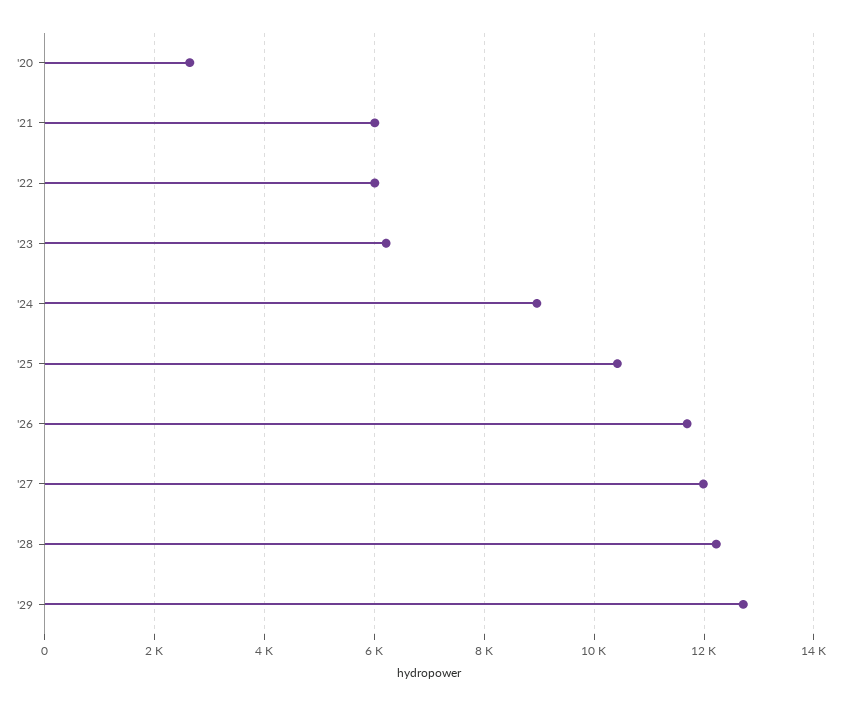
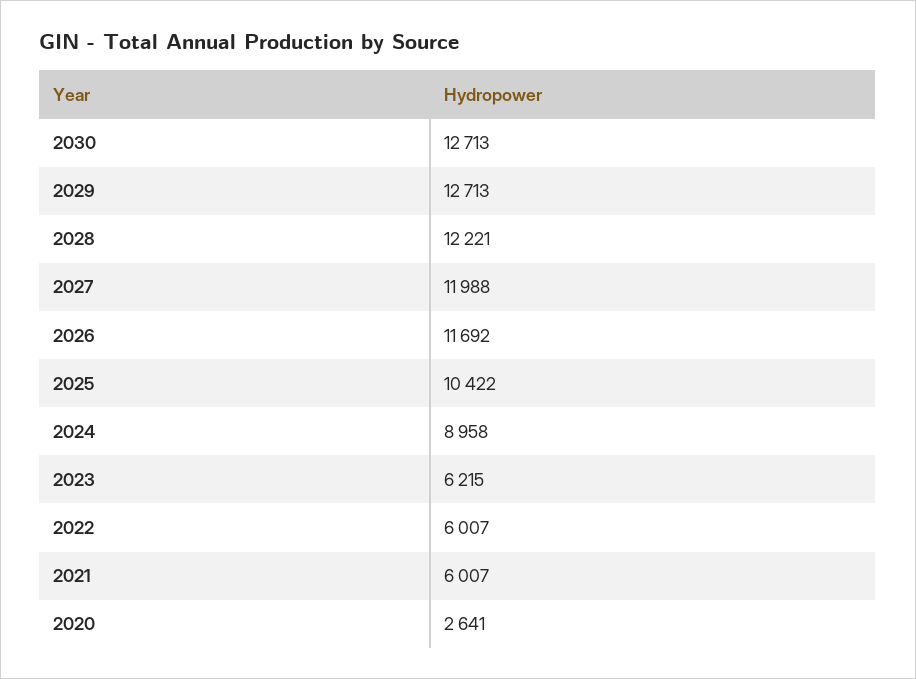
2030: none -> 12713

